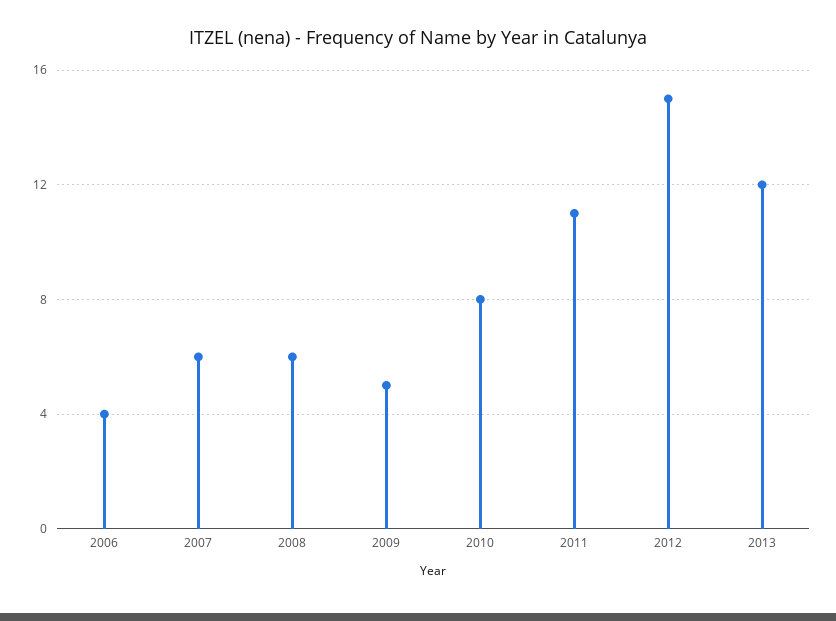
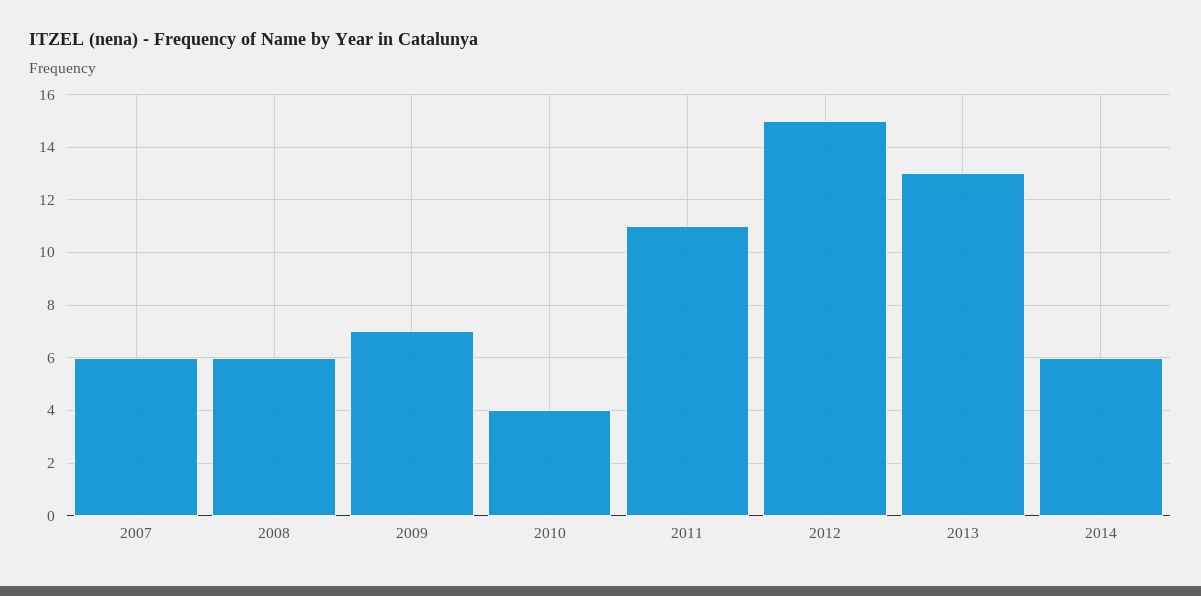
2006: 4 -> none
2009: 5 -> 7
2010: 8 -> 4
2013: 12 -> 13
2014: none -> 6

